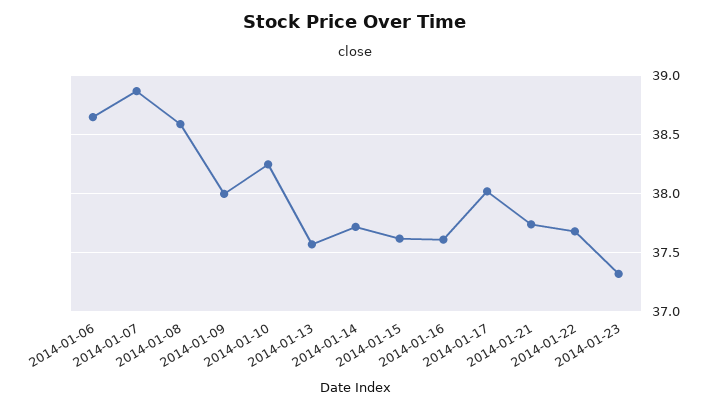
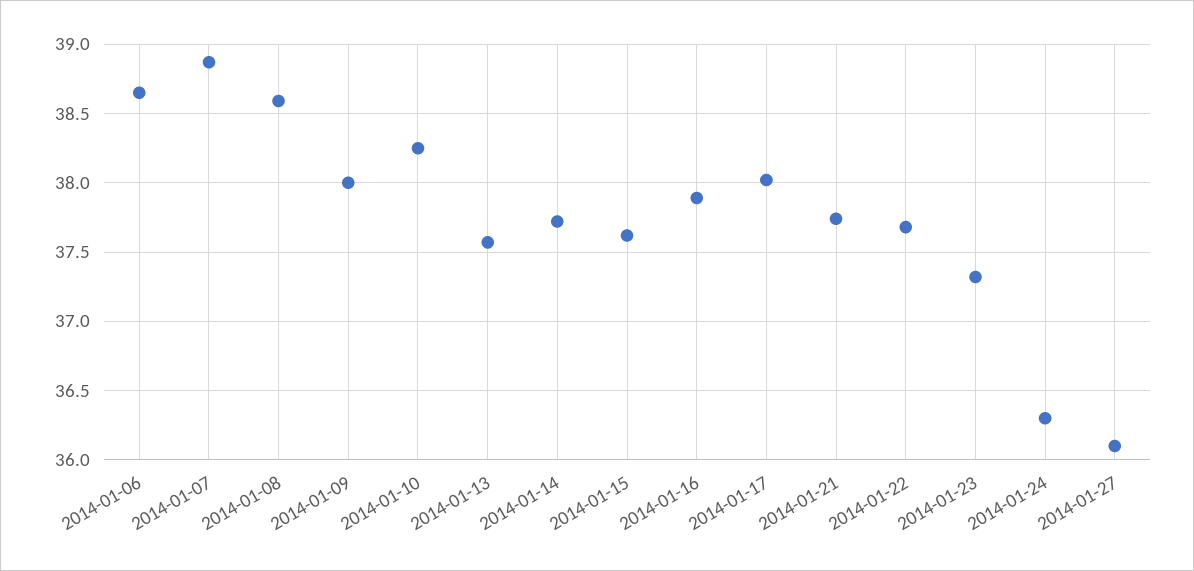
2014-01-16: 37.6 -> 37.9
2014-01-24: none -> 36.3
2014-01-27: none -> 36.1

